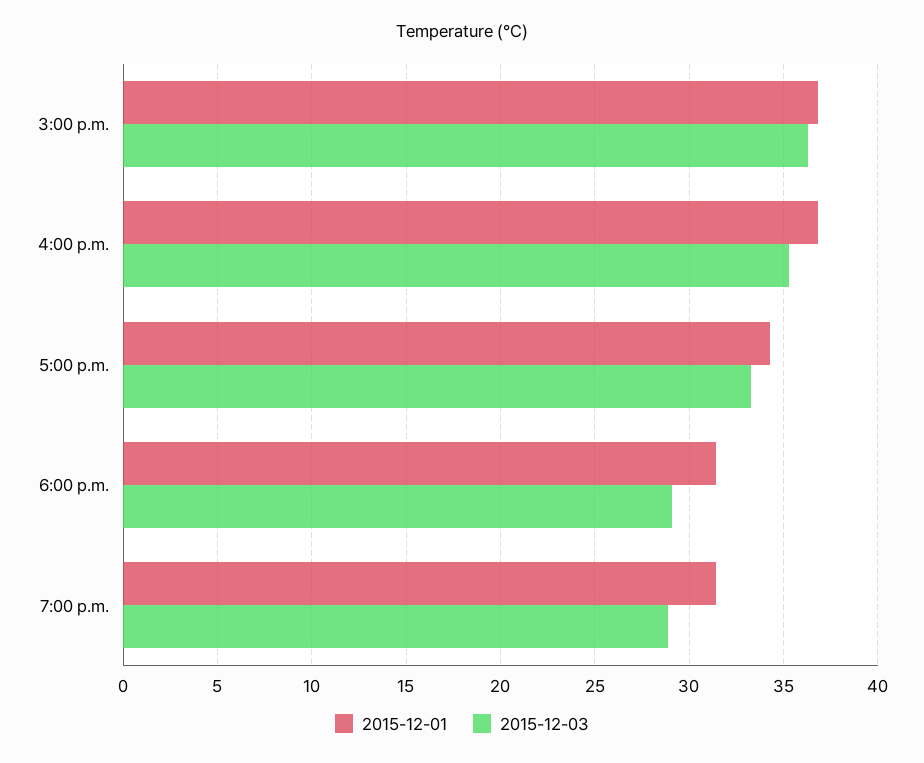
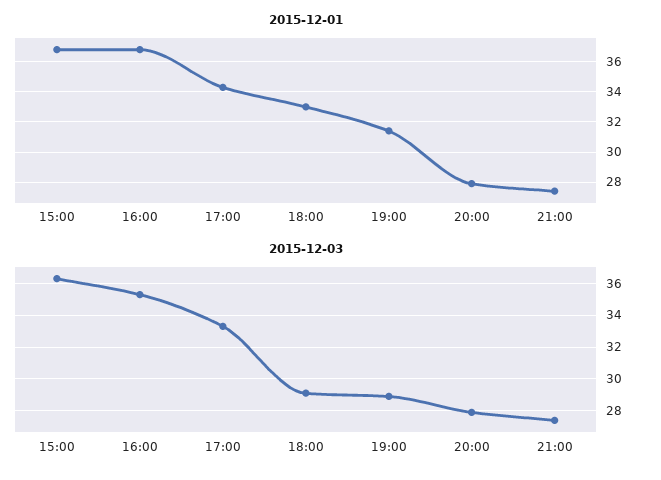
2015-12-01, 6:00 p.m.: 31.5 -> 33
2015-12-01, 20:00: none -> 28
2015-12-01, 21:00: none -> 27.5
2015-12-03, 20:00: none -> 28
2015-12-03, 21:00: none -> 27.5

